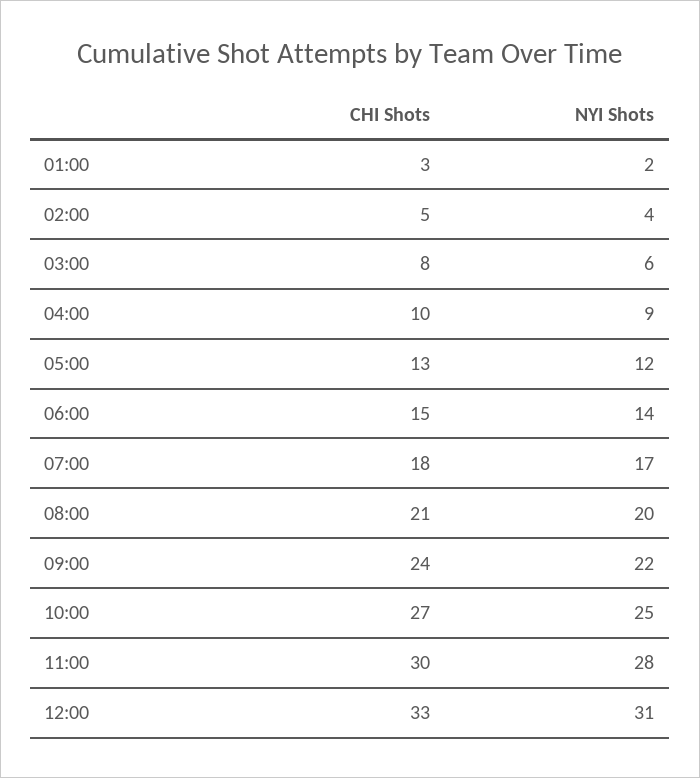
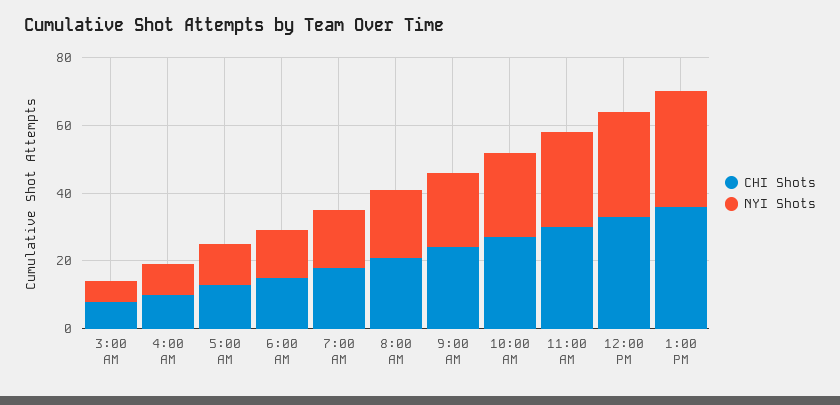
CHI Shots, 01:00: 3 -> none
NYI Shots, 01:00: 2 -> none
CHI Shots, 02:00: 5 -> none
NYI Shots, 02:00: 4 -> none
CHI Shots, 1:00 PM: none -> 35
NYI Shots, 1:00 PM: none -> 35

